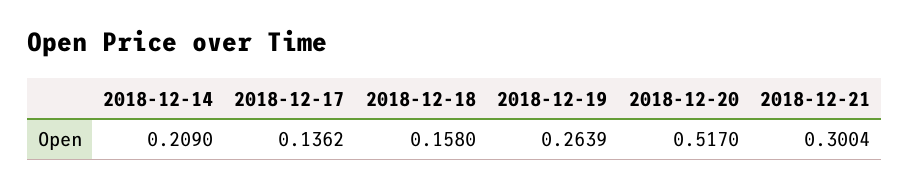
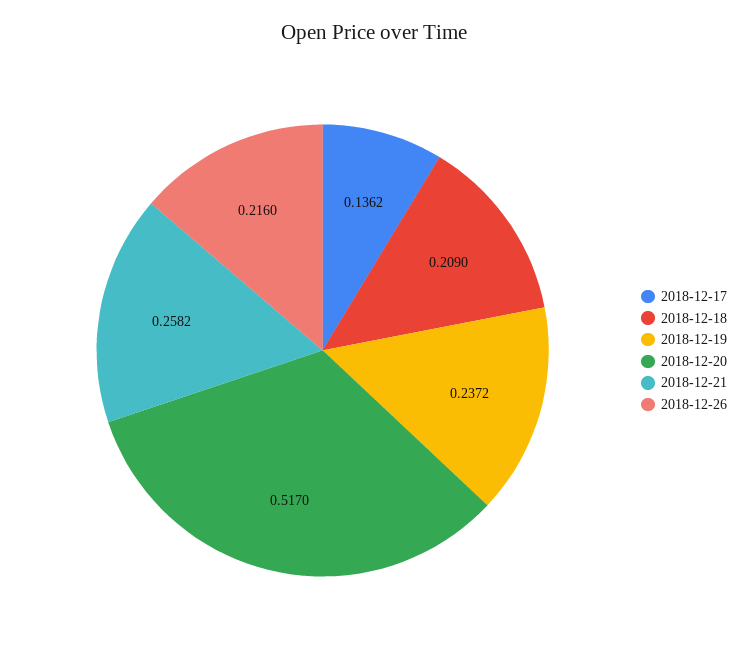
2018-12-14: 0.209 -> none
2018-12-18: 0.158 -> 0.209
2018-12-19: 0.2639 -> 0.2372
2018-12-21: 0.3004 -> 0.2582
2018-12-26: none -> 0.216

